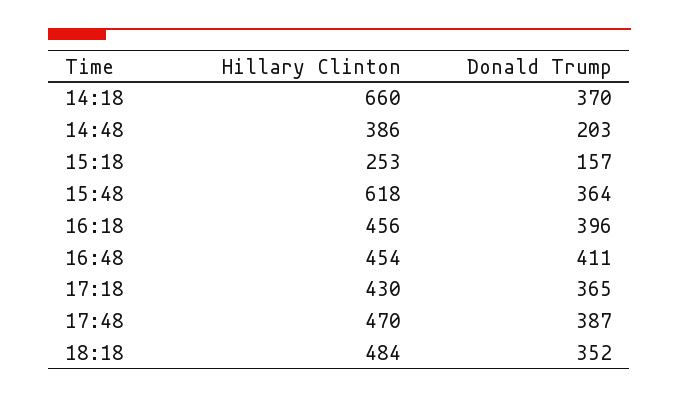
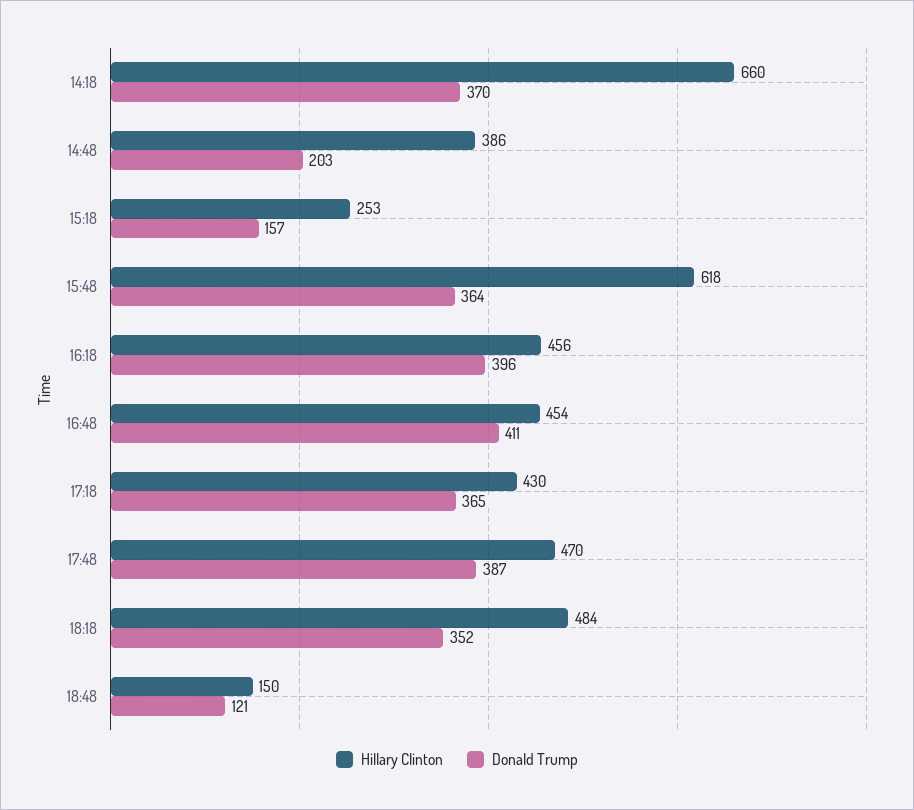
Hillary Clinton, 18:48: none -> 150
Donald Trump, 18:48: none -> 121

